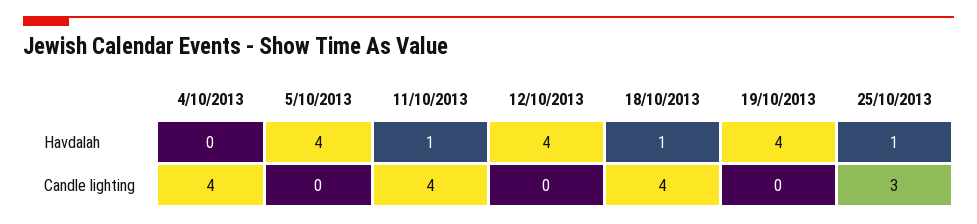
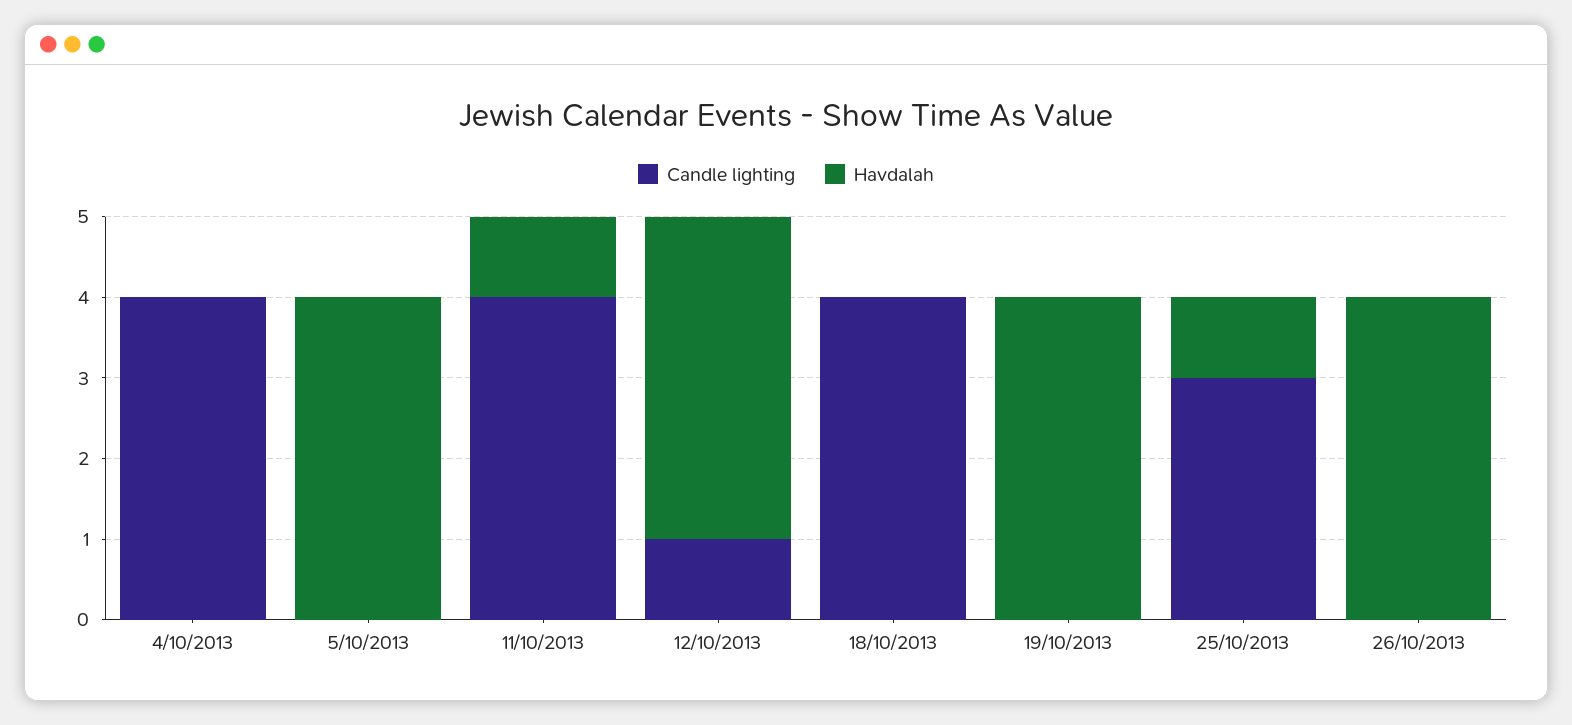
Havdalah, 18/10/2013: 1 -> 0
Candle lighting, 12/10/2013: 0 -> 1
Candle lighting, 26/10/2013: none -> 0
Havdalah, 26/10/2013: none -> 4

